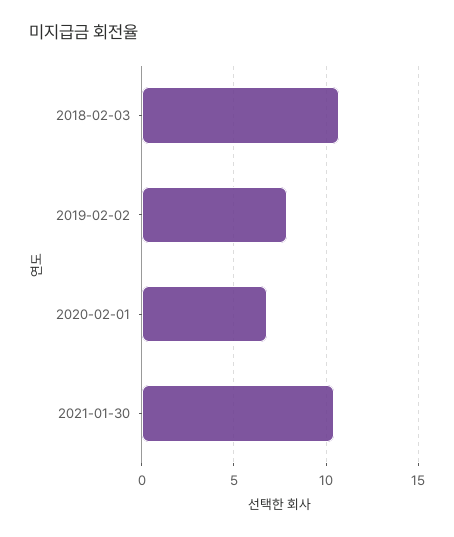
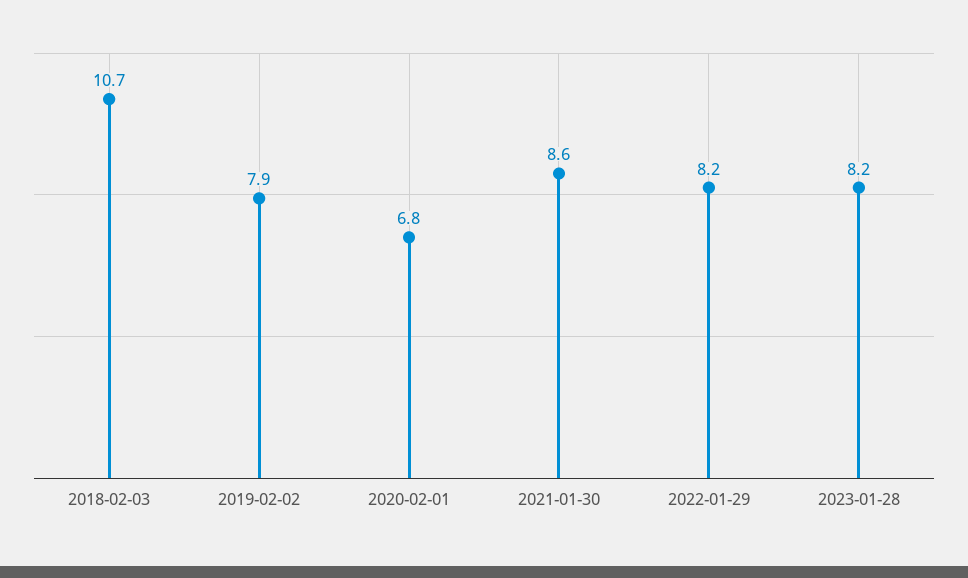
2021-01-30: 10.5 -> 8.6
2022-01-29: none -> 8.2
2023-01-28: none -> 8.2

